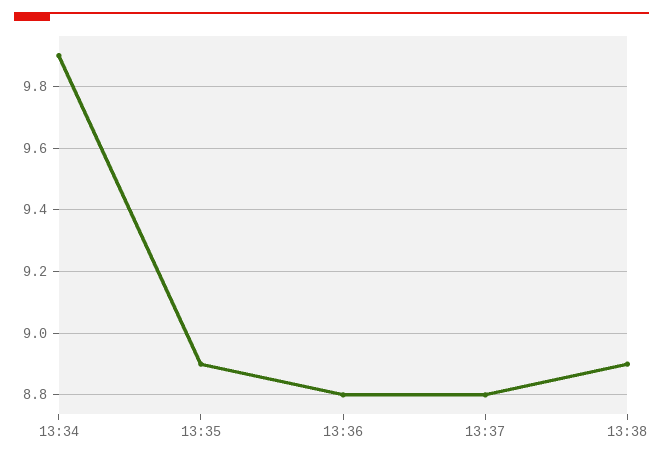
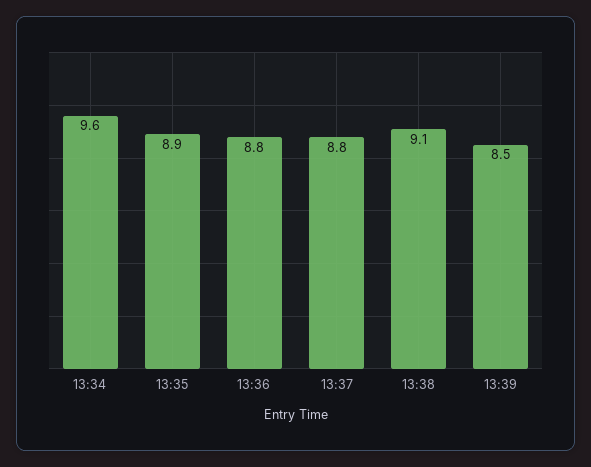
13:34: 9.9 -> 9.6
13:38: 8.9 -> 9.1
13:39: none -> 8.5

